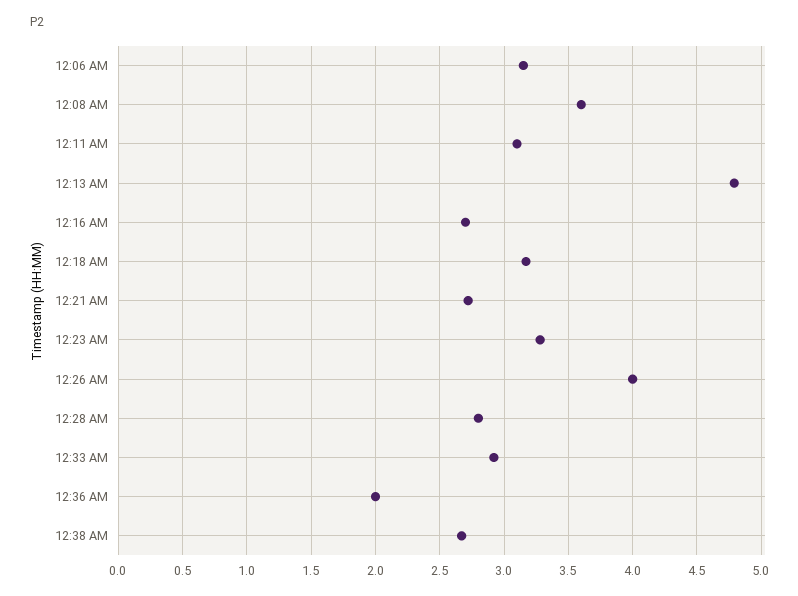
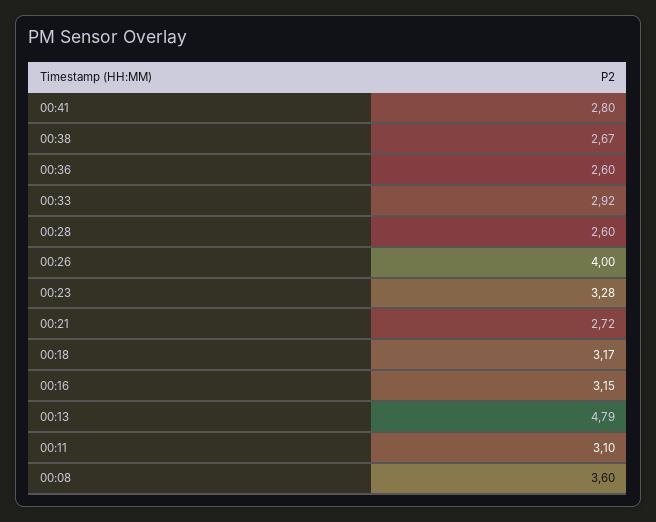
12:06 AM: 3.15 -> none
12:16 AM: 2.7 -> 3.15
12:28 AM: 2.8 -> 2.6
12:36 AM: 2 -> 2.6
00:41: none -> 2.8

